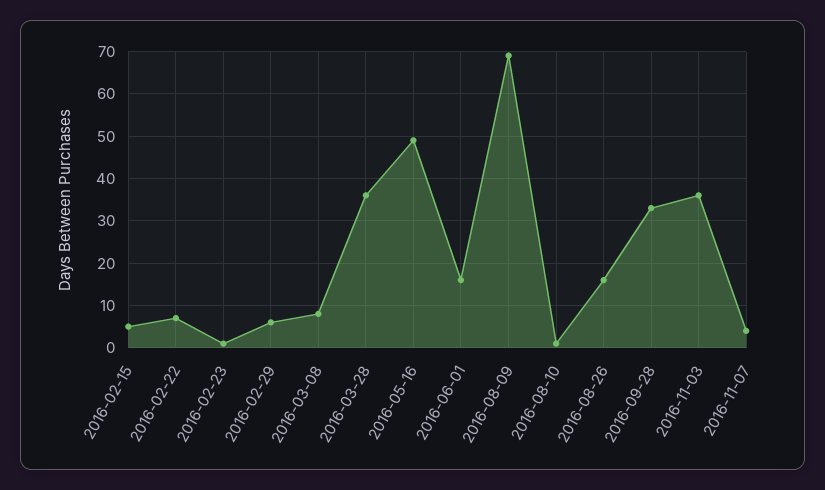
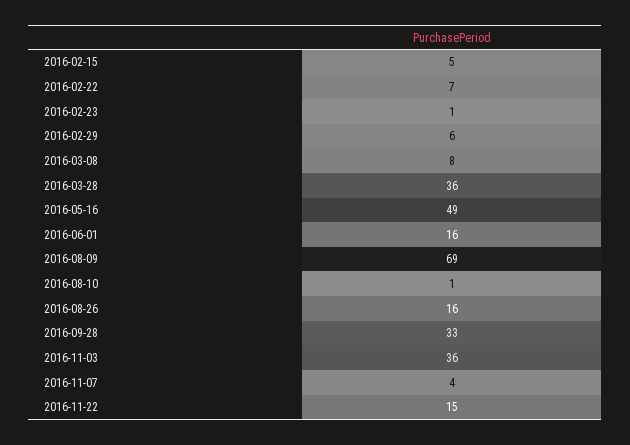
2016-11-22: none -> 15

